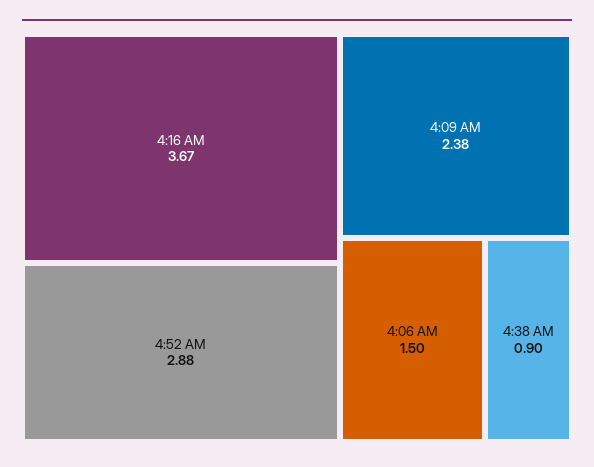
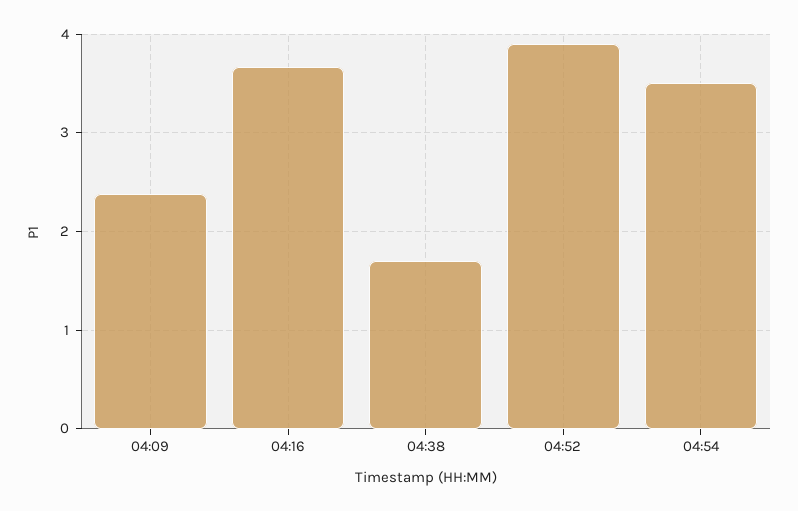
4:52 AM: 2.88 -> 3.9
4:06 AM: 1.5 -> none
4:38 AM: 0.9 -> 1.7
04:54: none -> 3.5

